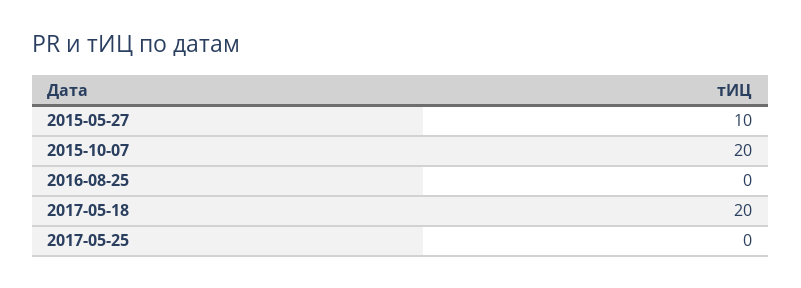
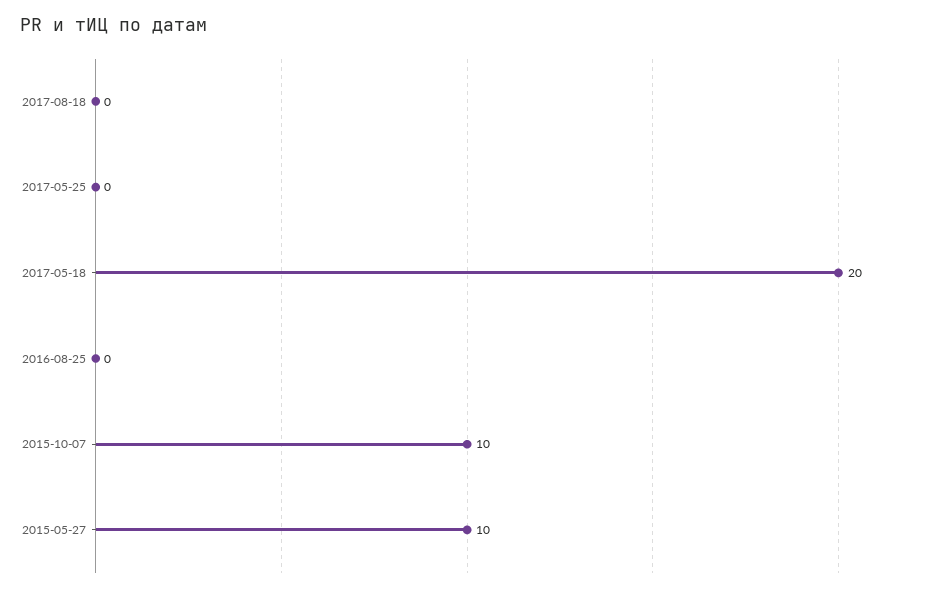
2015-10-07: 20 -> 10
2017-08-18: none -> 0

